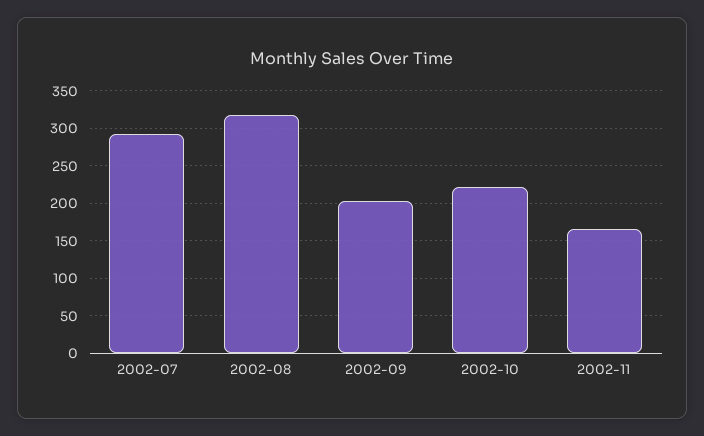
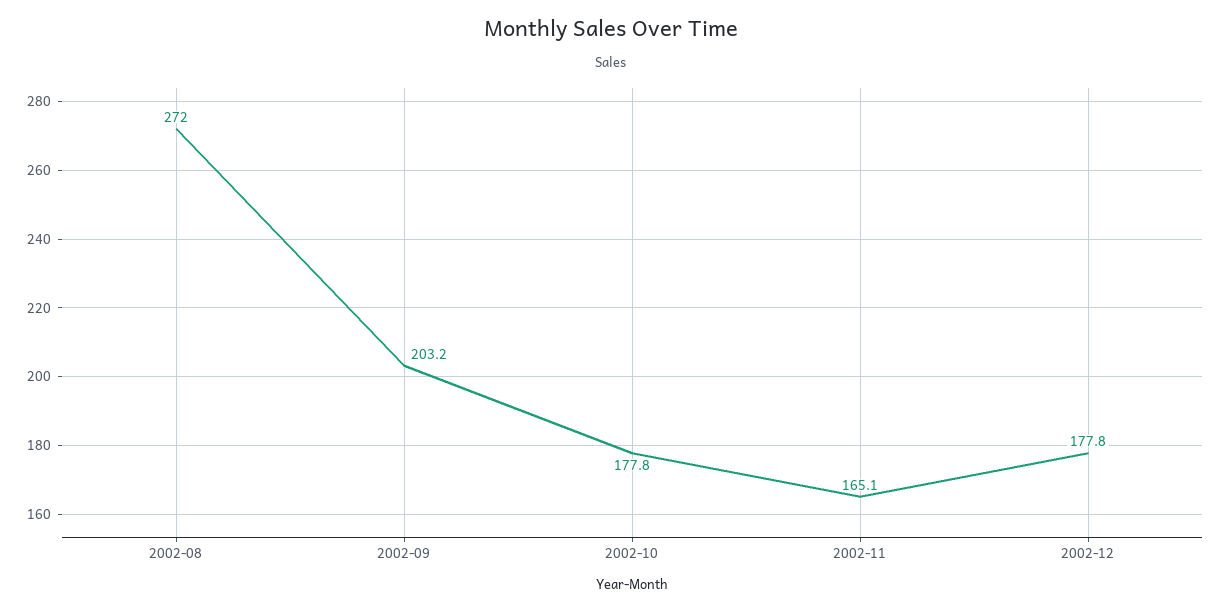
2002-07: 290 -> none
2002-08: 320 -> 272
2002-10: 220 -> 177.8
2002-12: none -> 177.8

